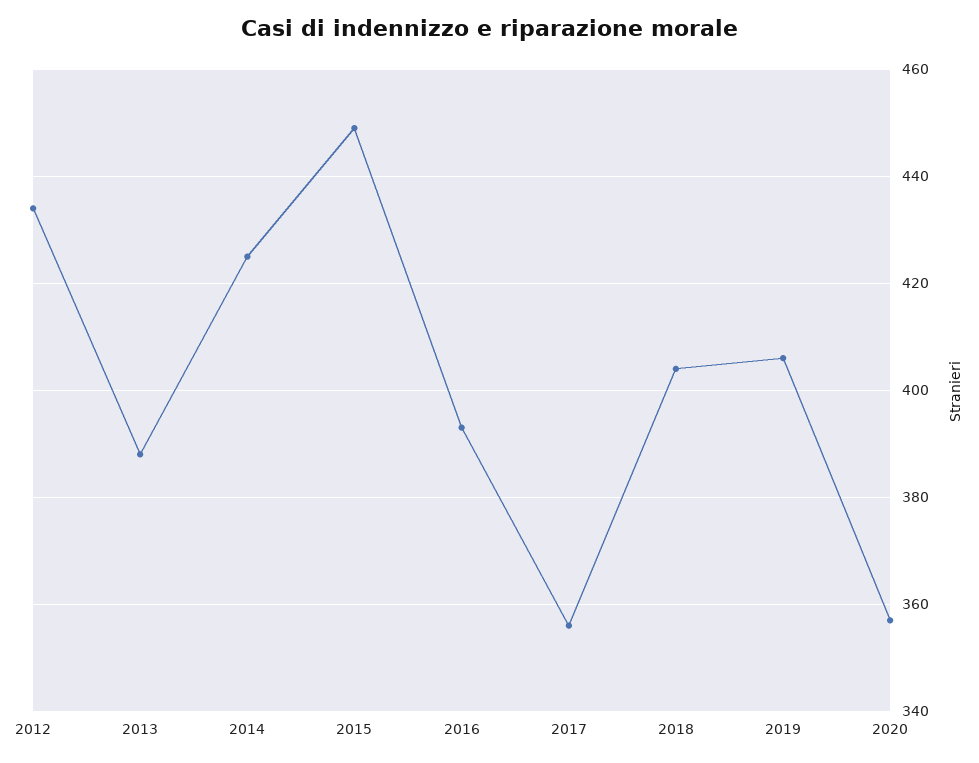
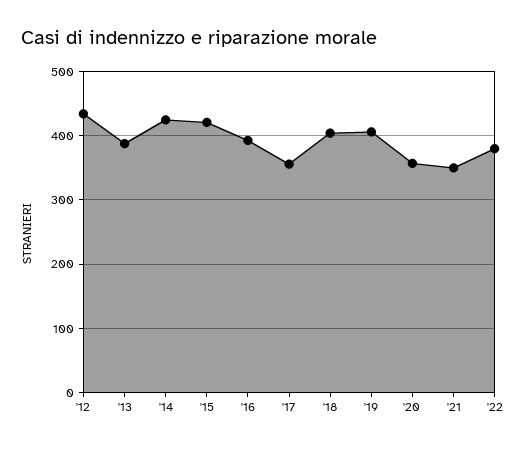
2015: 450 -> 420
'21: none -> 350
'22: none -> 380

